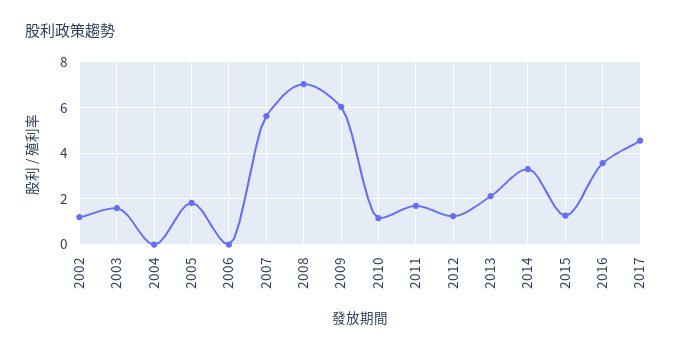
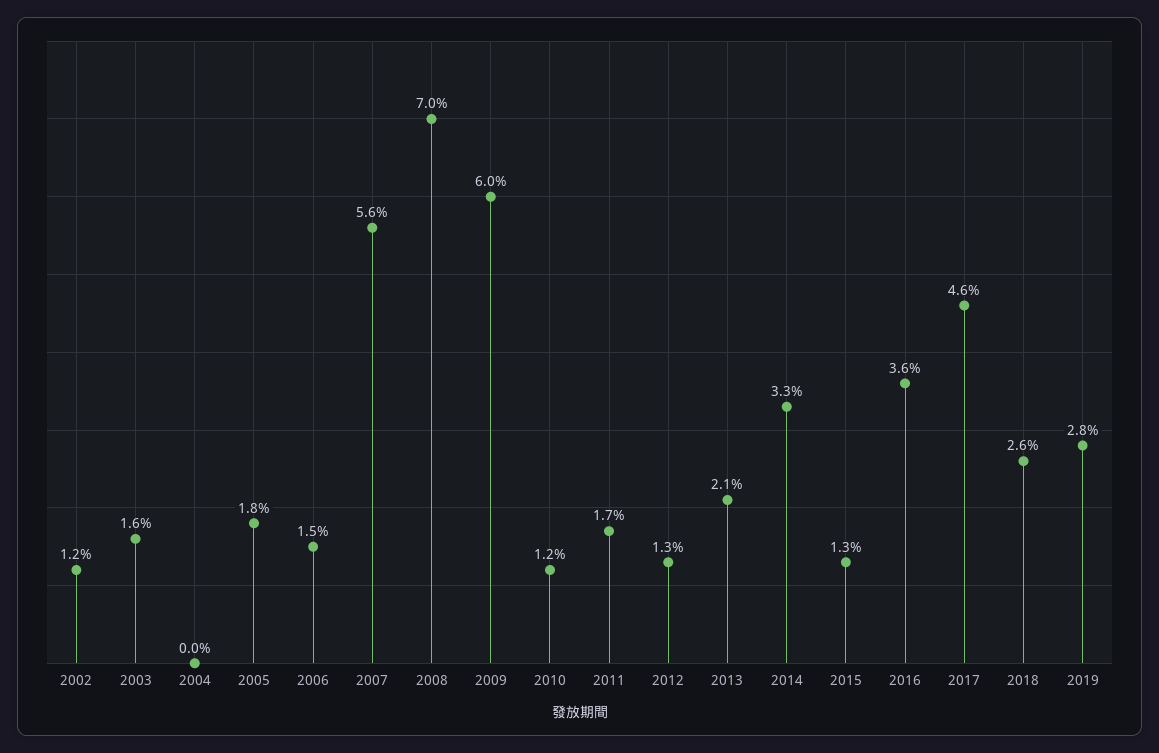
2006: 0 -> 1.5
2018: none -> 2.6
2019: none -> 2.8

